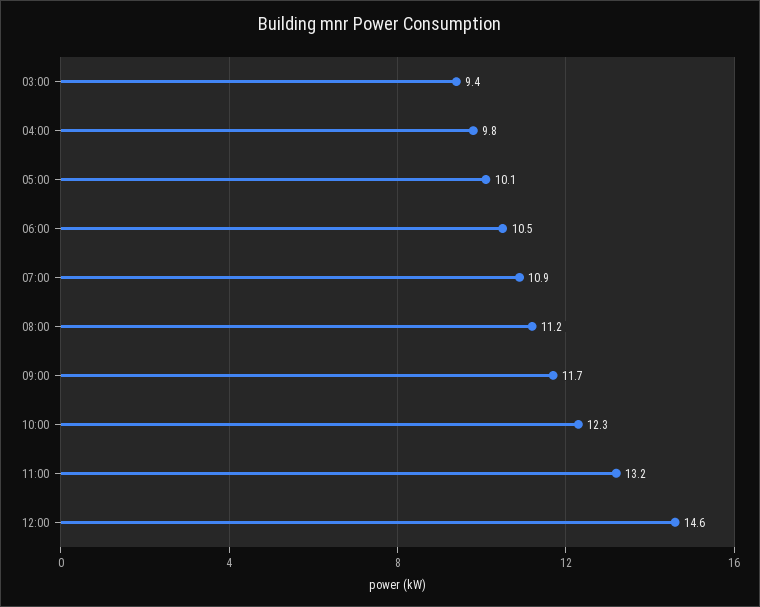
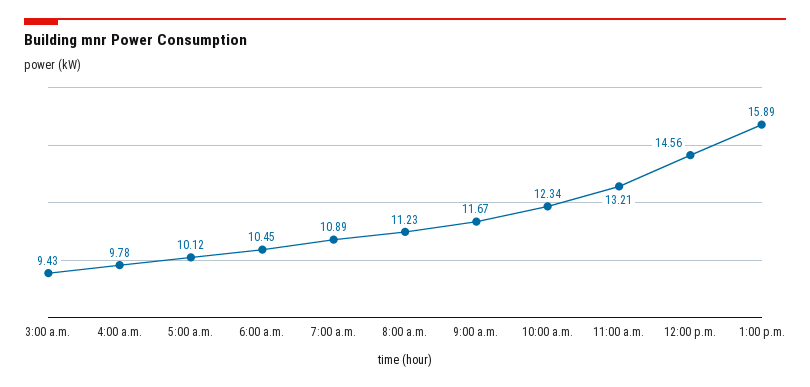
1:00 p.m.: none -> 15.89

